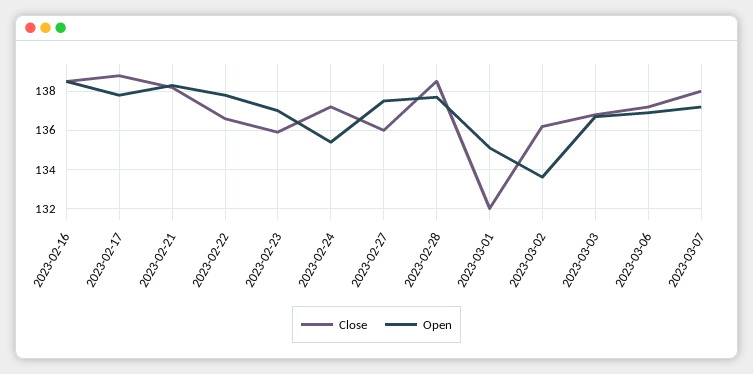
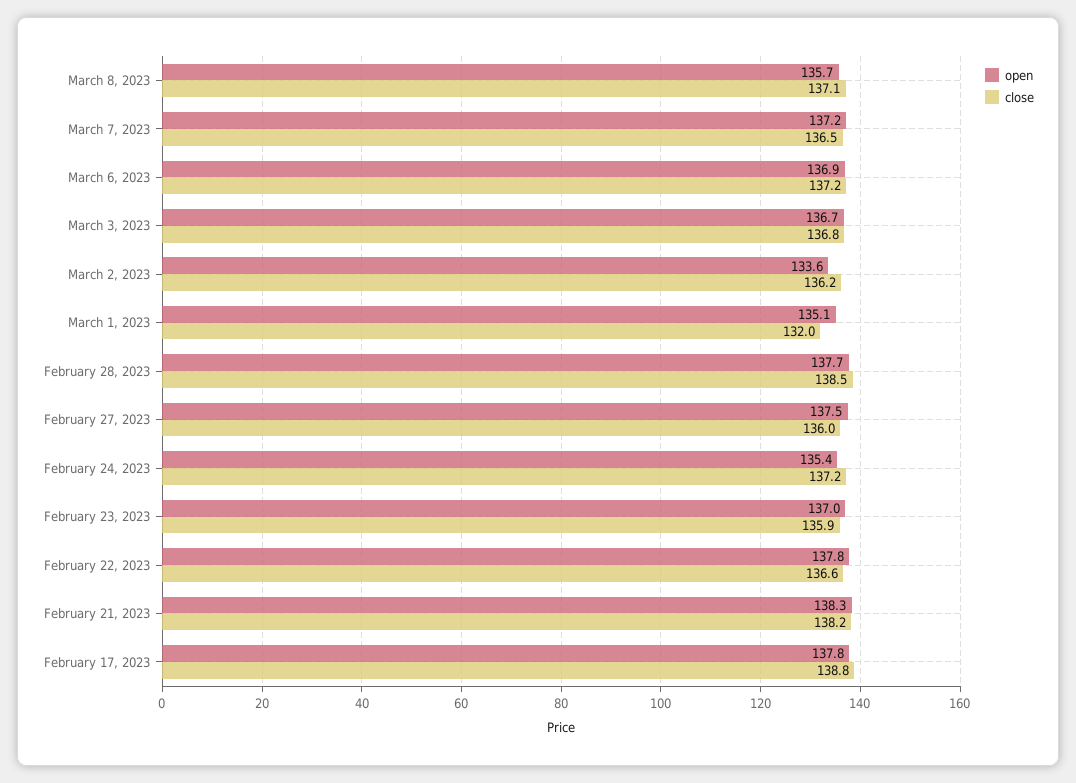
Close, 2023-02-16: 138.5 -> none
Open, 2023-02-16: 138.5 -> none
Close, 2023-03-07: 138 -> 136.5
Open, March 8, 2023: none -> 135.7
Close, March 8, 2023: none -> 137.1

